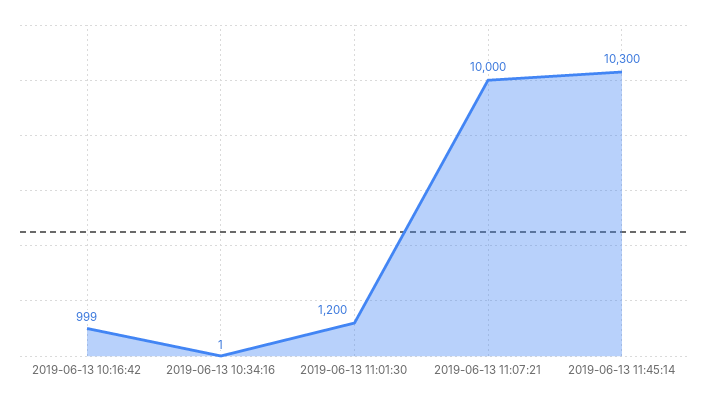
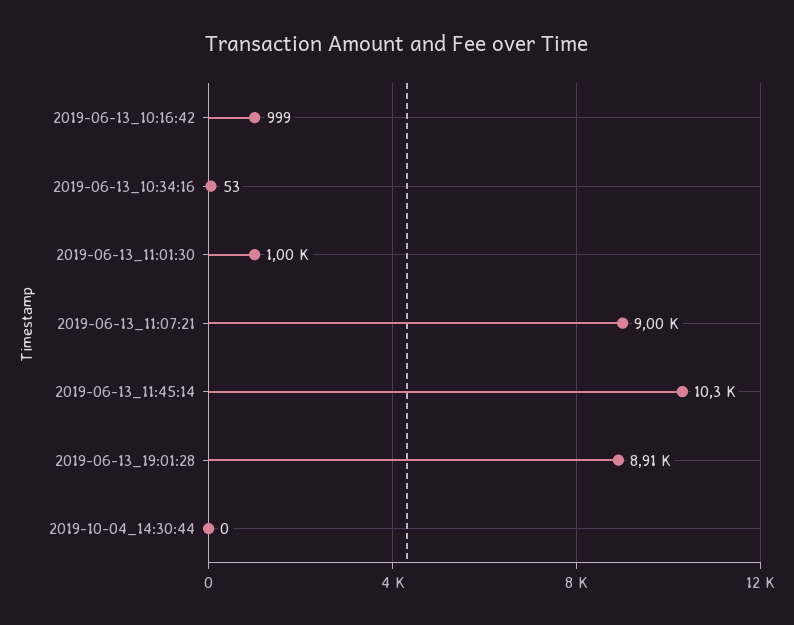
2019-06-13 10:34:16: 1 -> 53
2019-06-13 11:01:30: 1200 -> 1000
2019-06-13 11:07:21: 10000 -> 9000
2019-06-13_19:01:28: none -> 8910
2019-10-04_14:30:44: none -> 0

